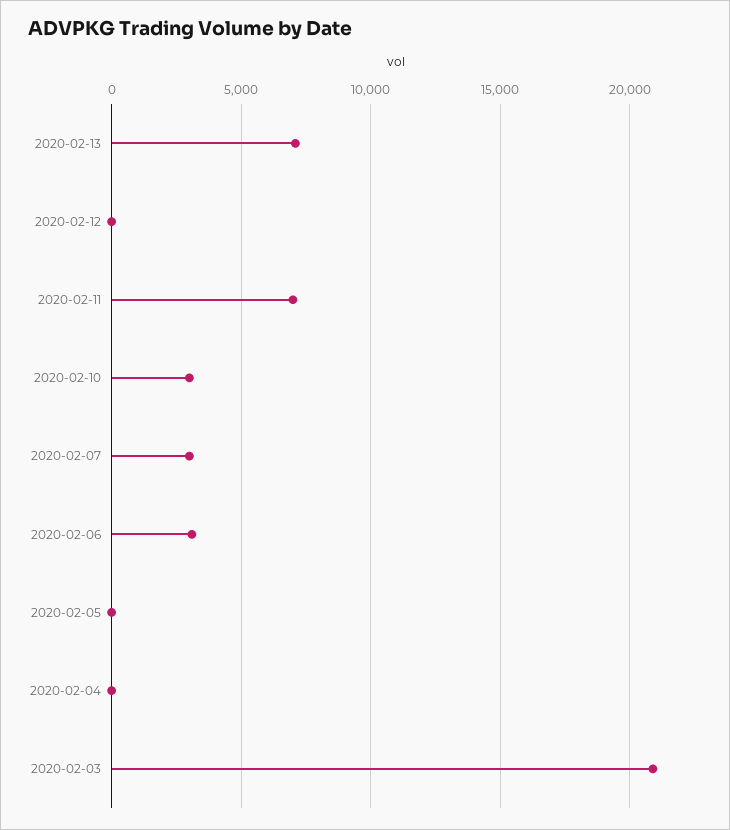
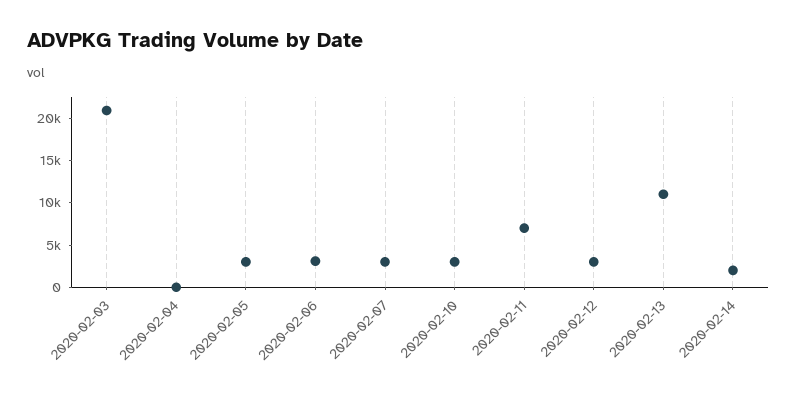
2020-02-13: 7000 -> 11000
2020-02-12: 0 -> 3000
2020-02-05: 0 -> 3000
2020-02-14: none -> 2000

